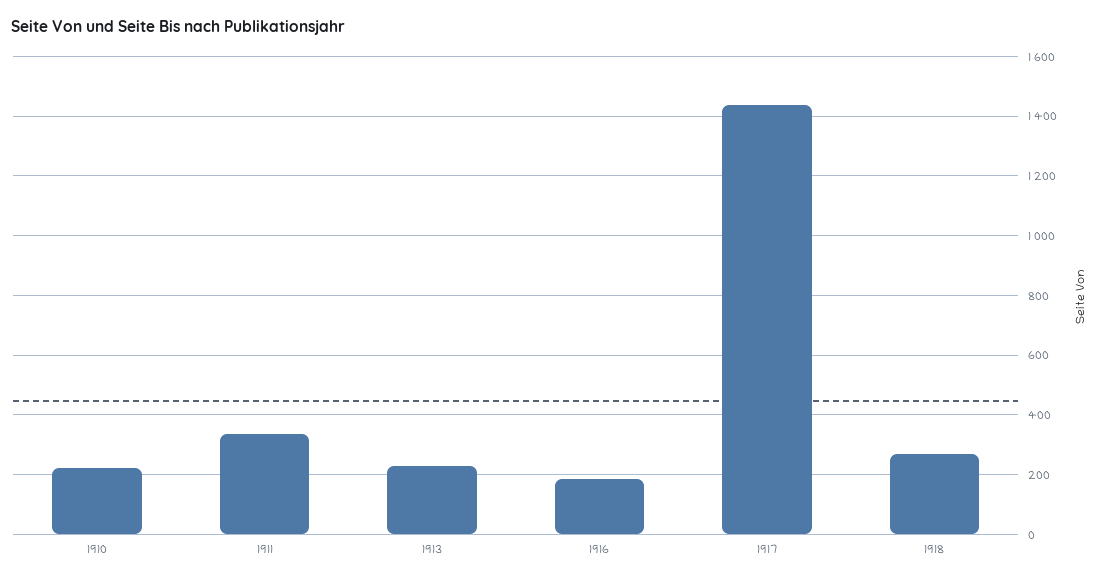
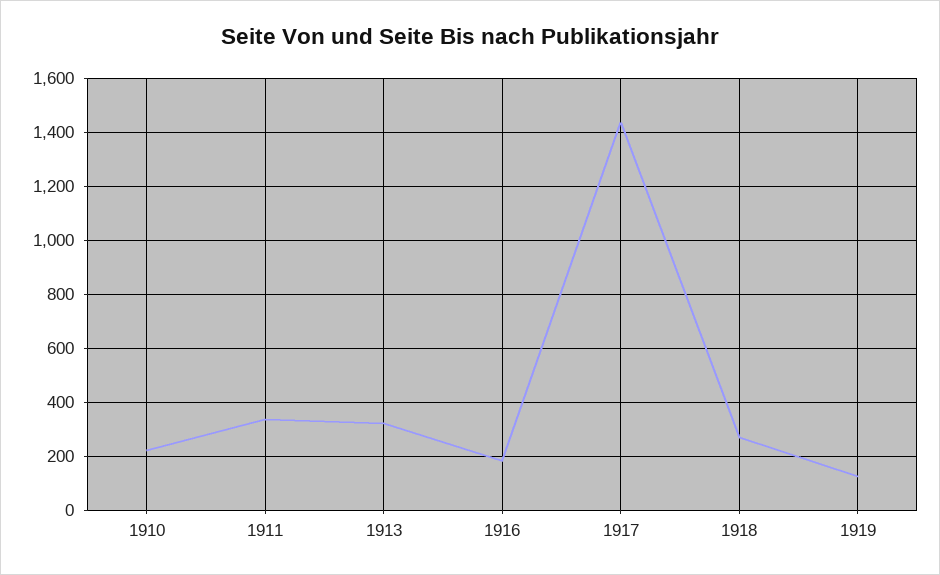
1913: 225 -> 325
1919: none -> 125

